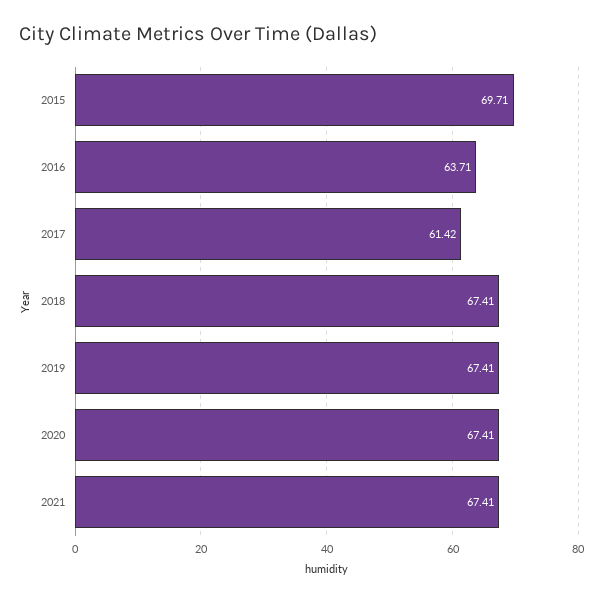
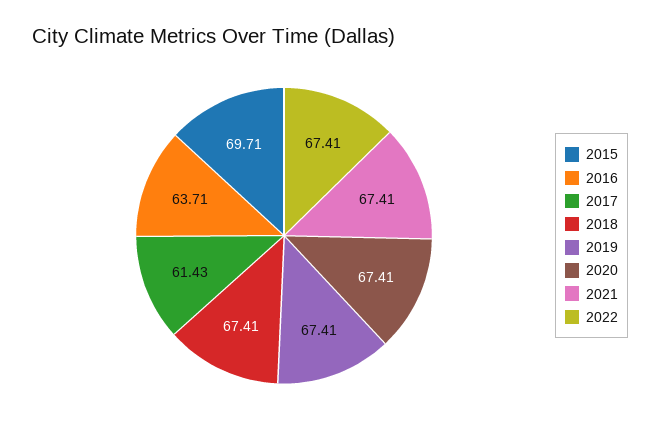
2017: 61.42 -> 61.43
2022: none -> 67.41

